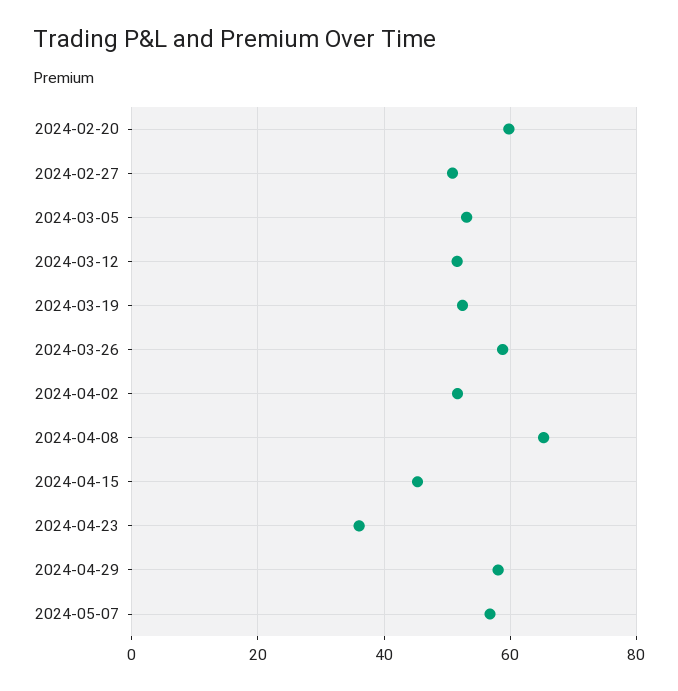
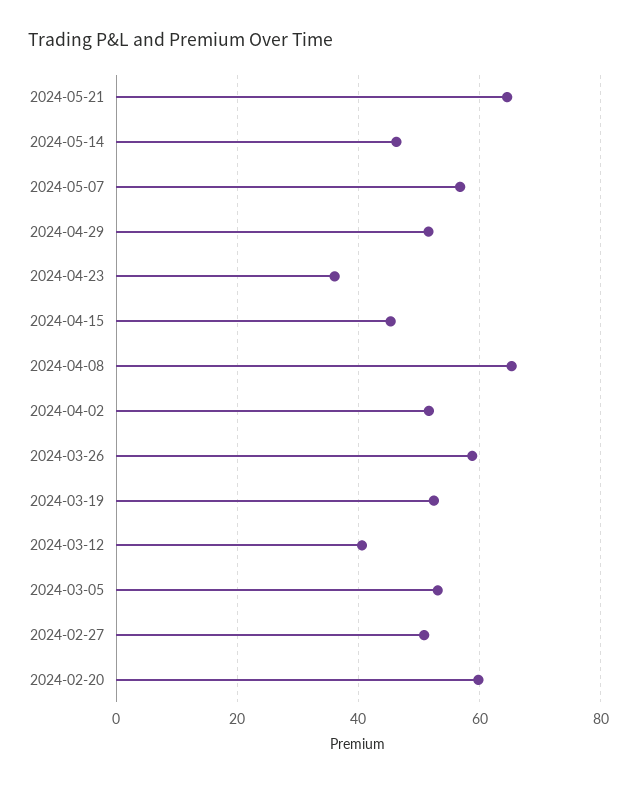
2024-03-12: 52 -> 40
2024-04-29: 58 -> 52
2024-05-21: none -> 64
2024-05-14: none -> 46

